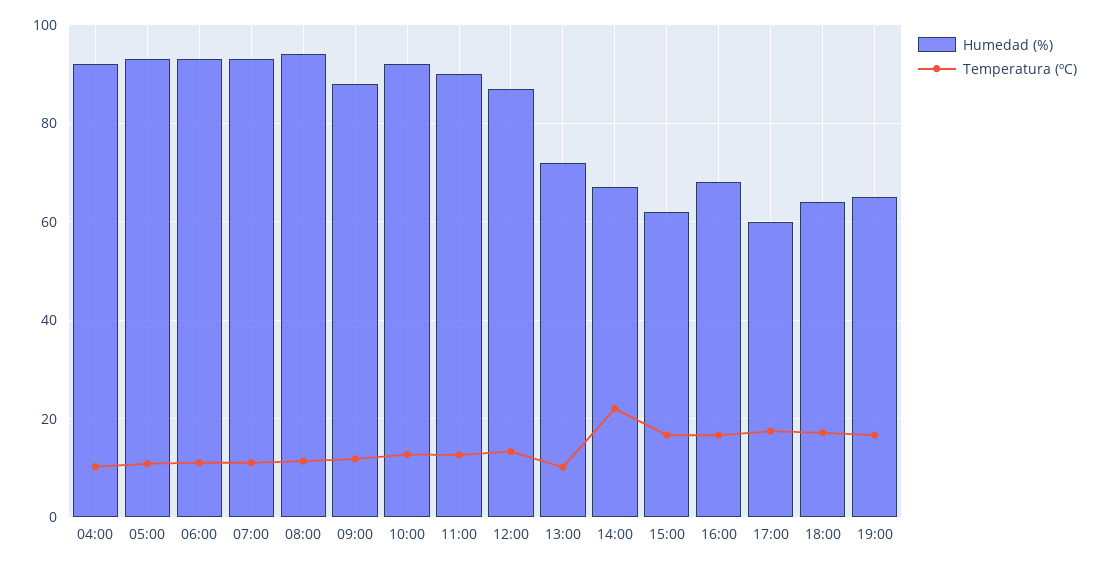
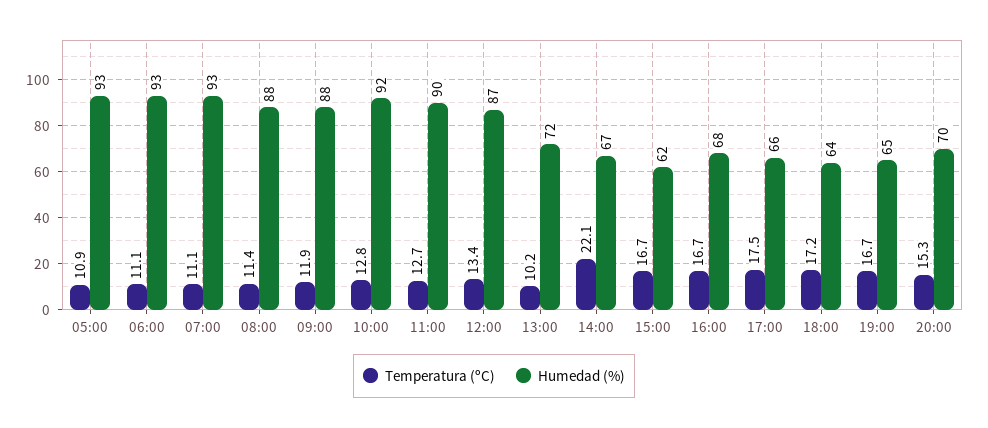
Humedad (%), 04:00: 92 -> none
Temperatura (ºC), 04:00: 10 -> none
Humedad (%), 08:00: 94 -> 88
Humedad (%), 17:00: 60 -> 66
Temperatura (ºC), 20:00: none -> 15.3
Humedad (%), 20:00: none -> 70

